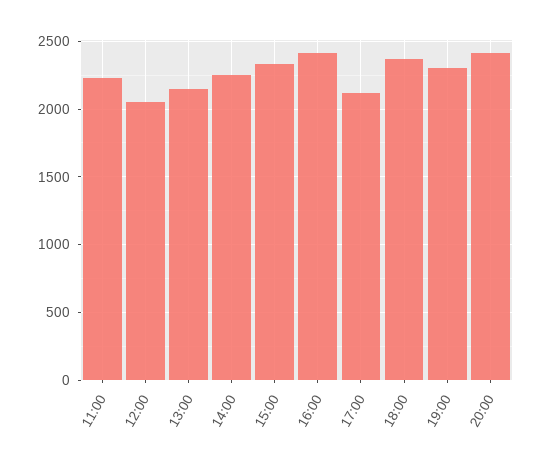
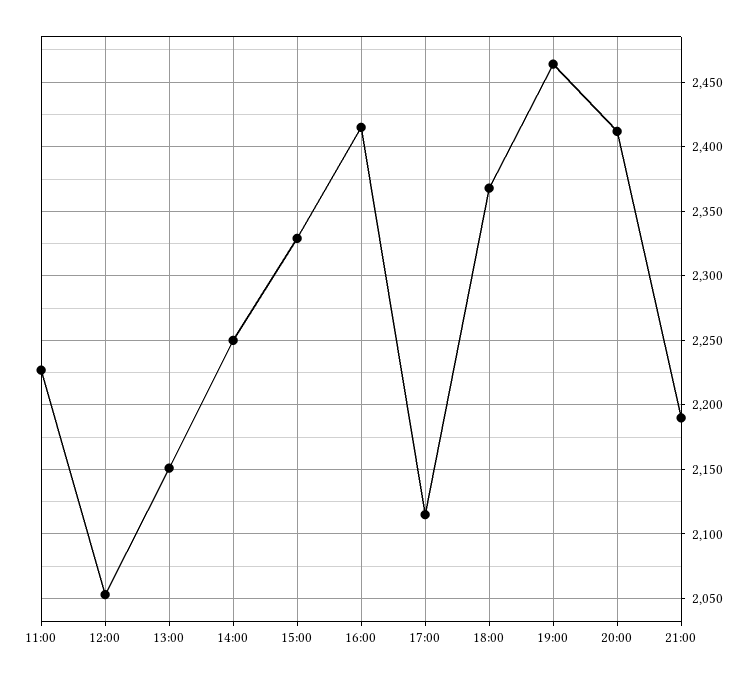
19:00: 2300 -> 2465
21:00: none -> 2190

